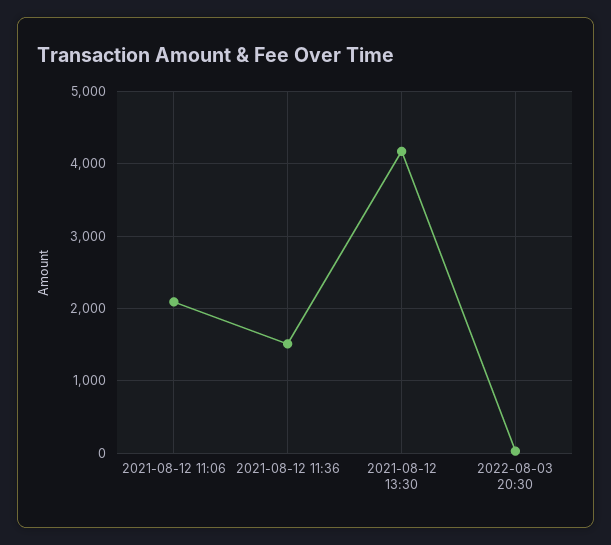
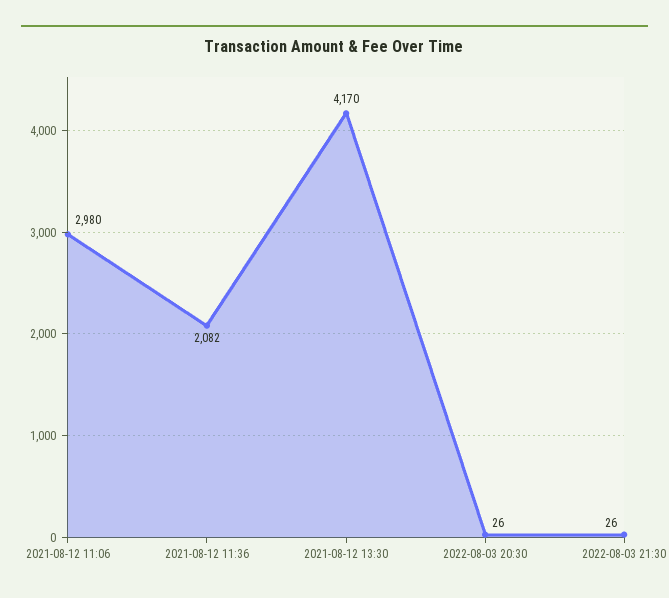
2021-08-12 11:06: 2100 -> 2980
2021-08-12 11:36: 1500 -> 2082
2022-08-03 21:30: none -> 26

